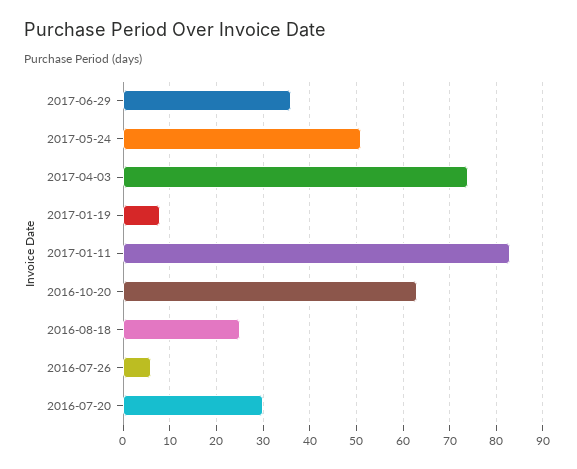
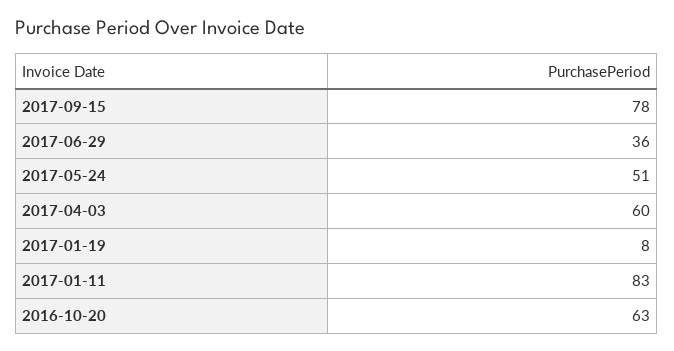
2017-04-03: 75 -> 60
2016-08-18: 25 -> none
2016-07-26: 5 -> none
2016-07-20: 30 -> none
2017-09-15: none -> 78

